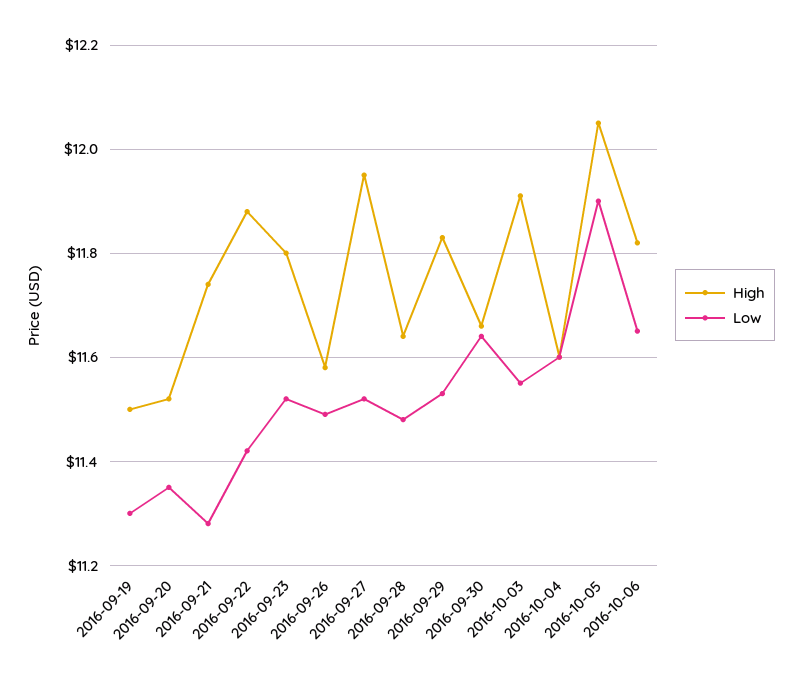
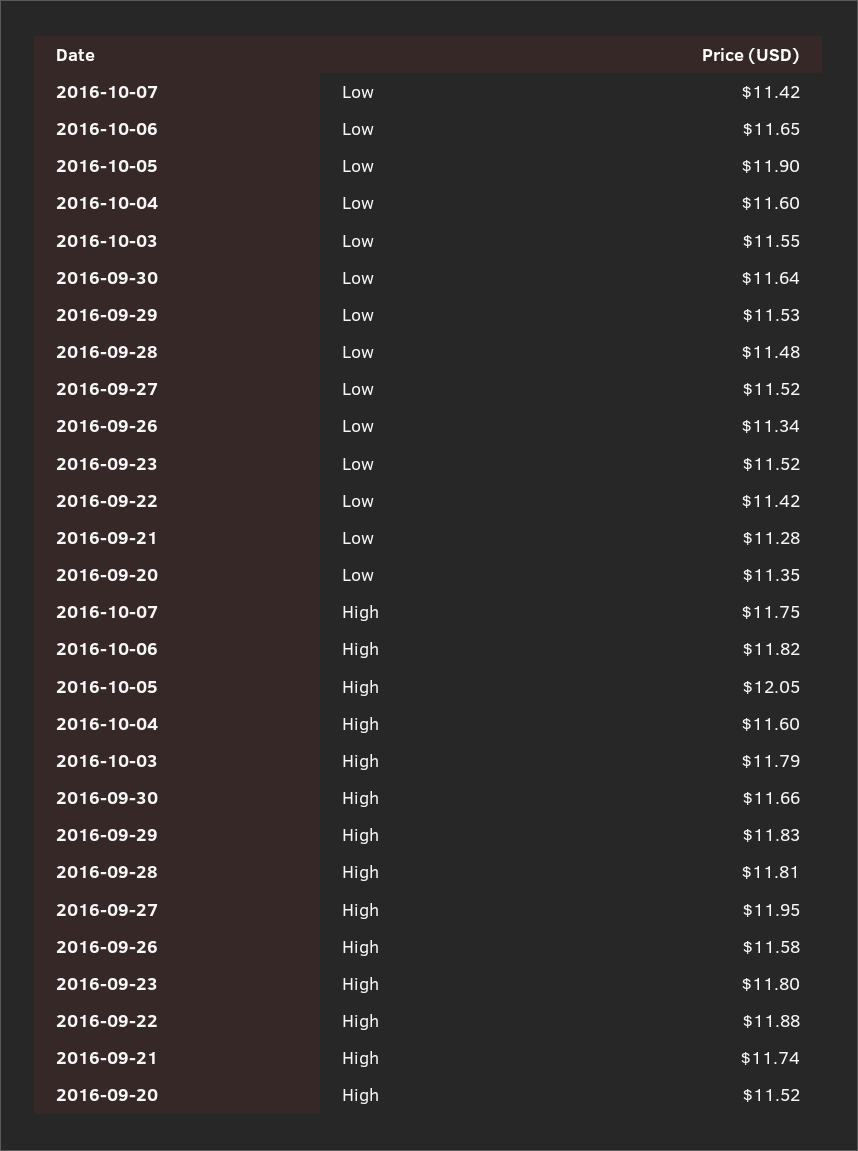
High, 2016-09-19: 11.5 -> none
Low, 2016-09-19: 11.3 -> none
Low, 2016-09-26: 11.5 -> 11.34
High, 2016-09-28: 11.65 -> 11.81
High, 2016-10-03: 11.9 -> 11.79
Low, 2016-10-07: none -> 11.42
High, 2016-10-07: none -> 11.75

